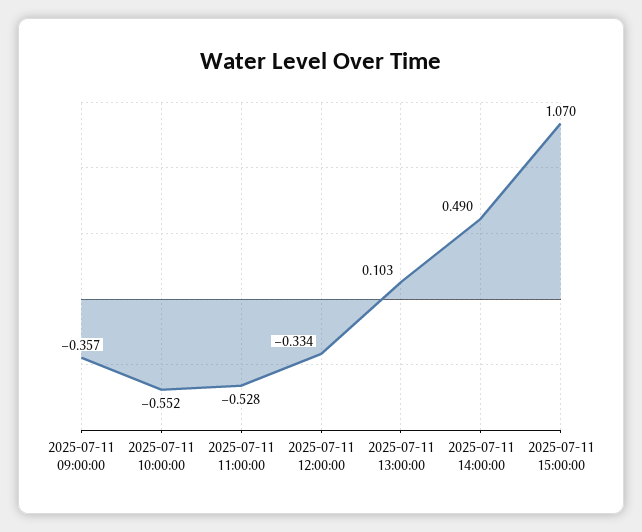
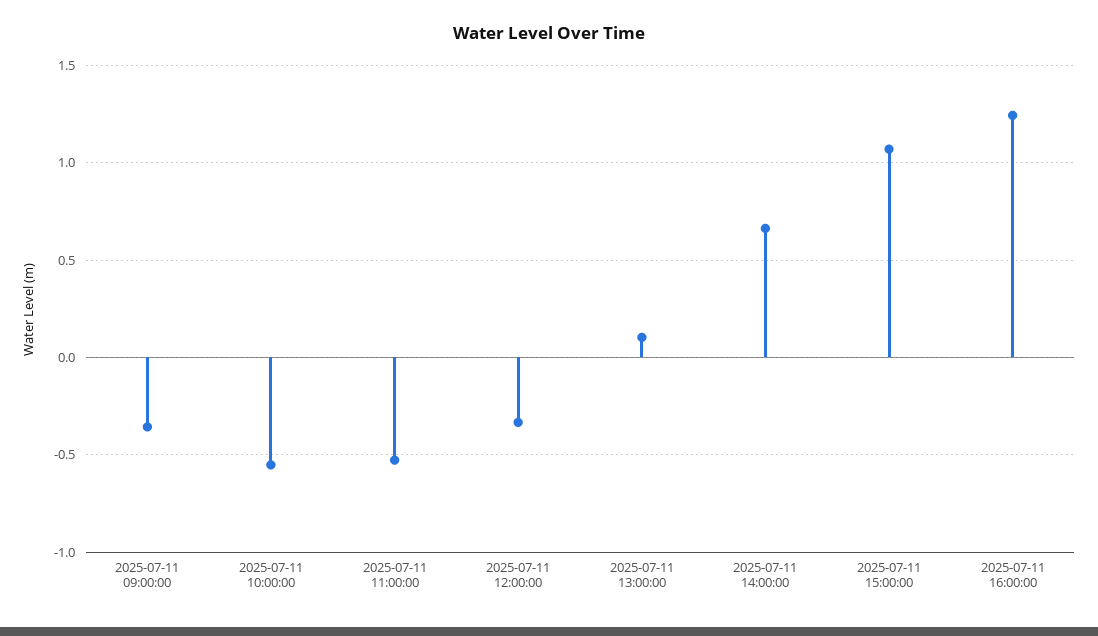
2025-07-11 14:00:00: 0.49 -> 0.65
2025-07-11 16:00:00: none -> 1.25

